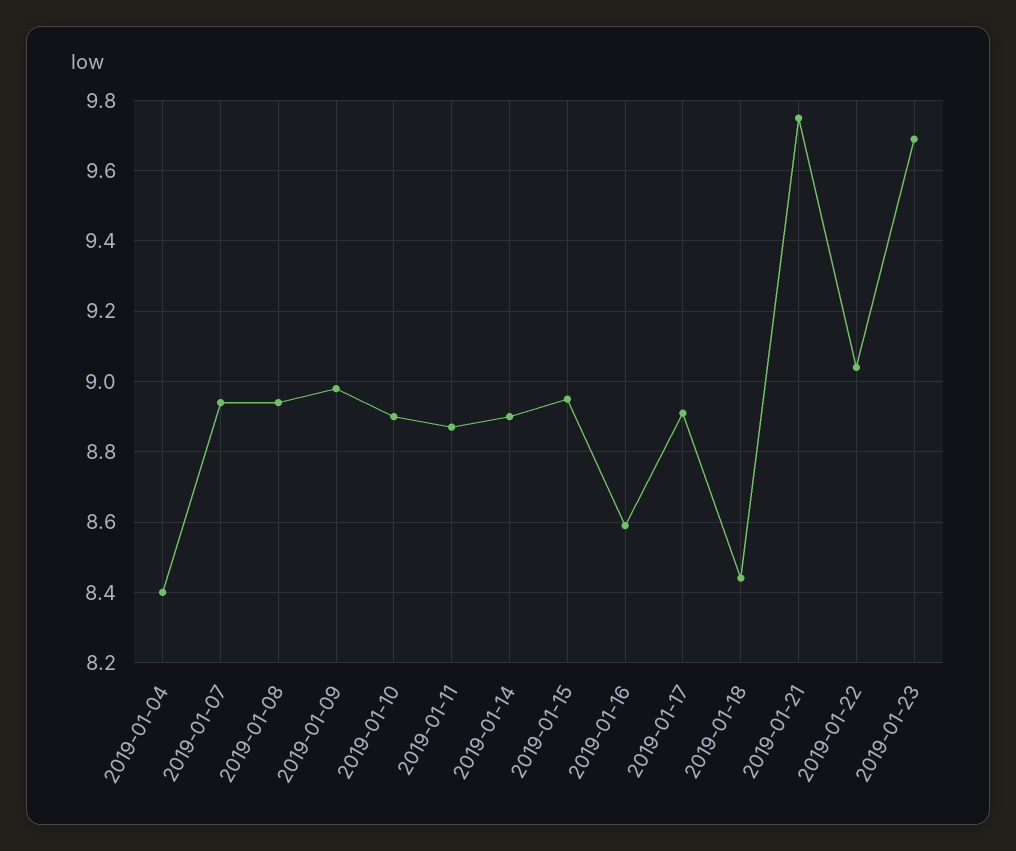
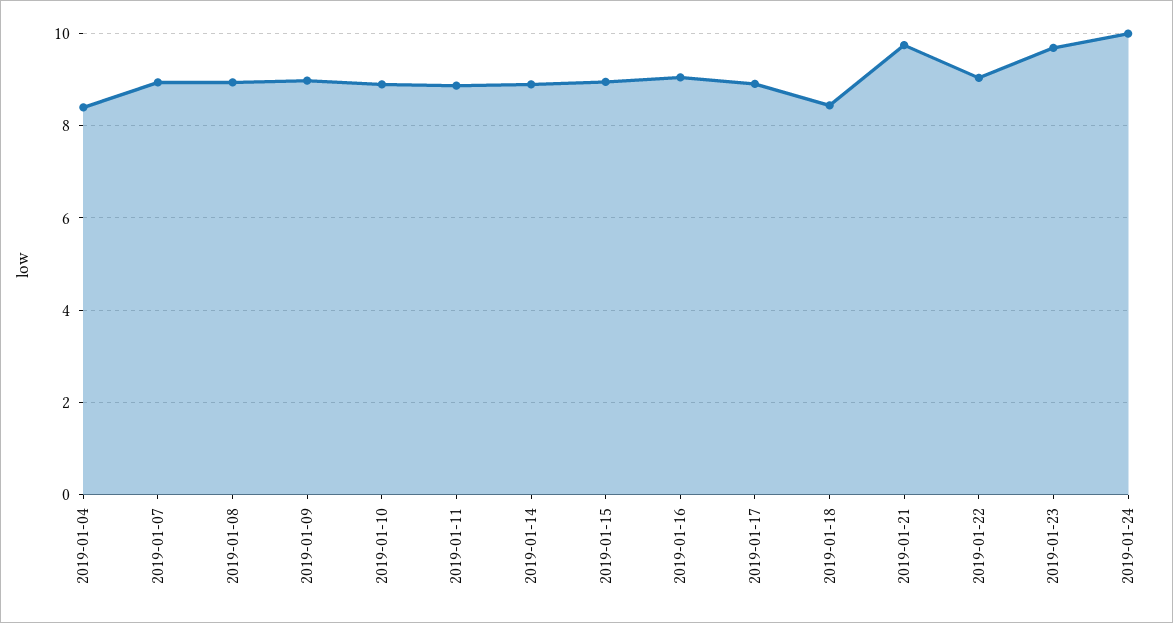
2019-01-16: 8.6 -> 9
2019-01-24: none -> 10

